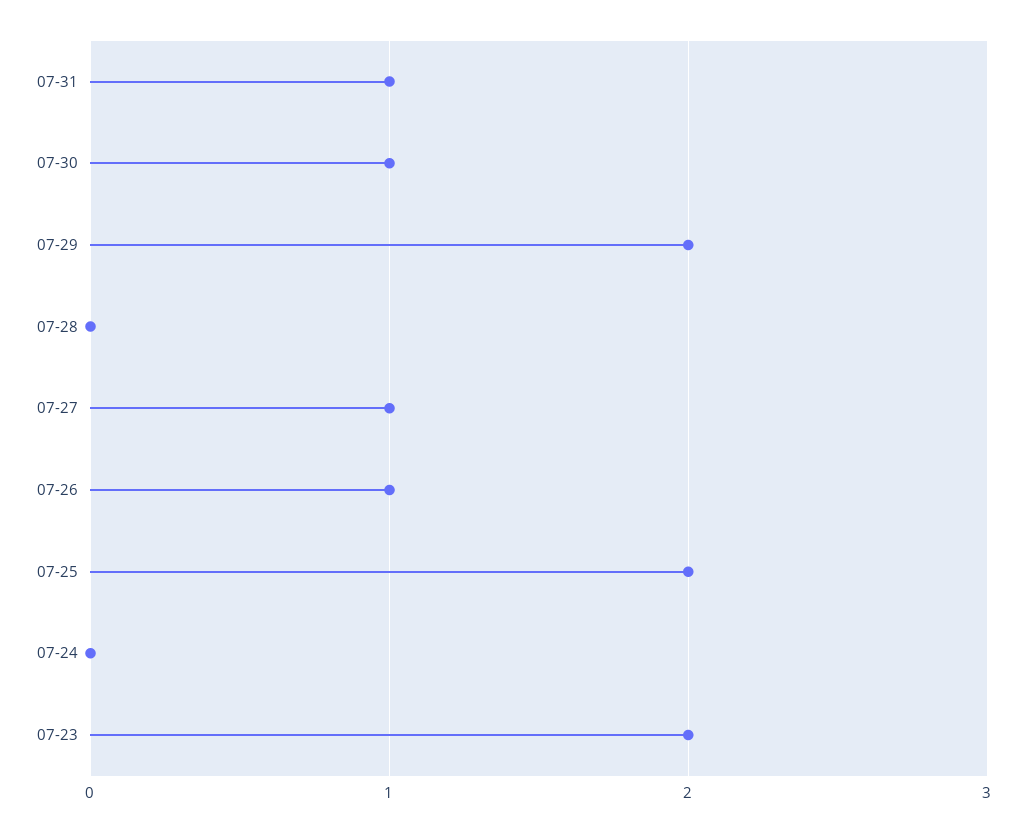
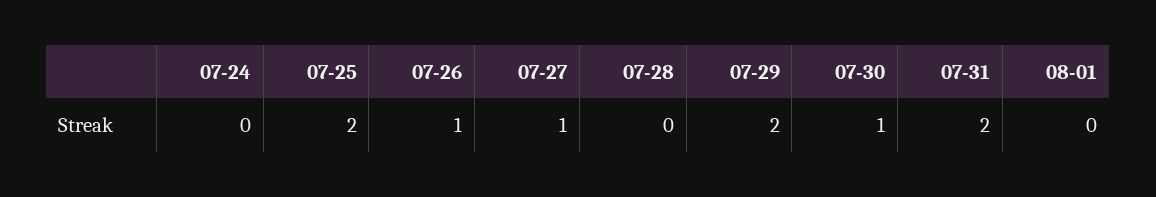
07-31: 1 -> 2
07-23: 2 -> none
08-01: none -> 0

